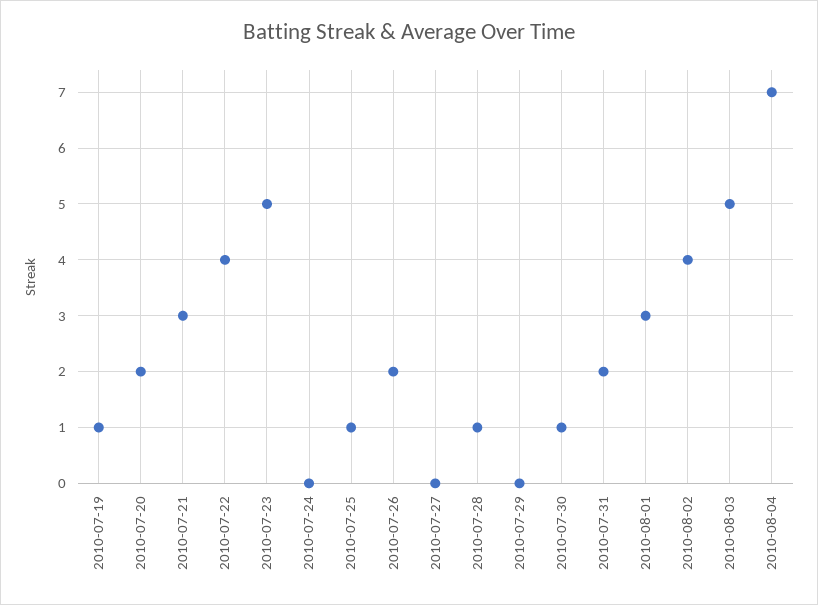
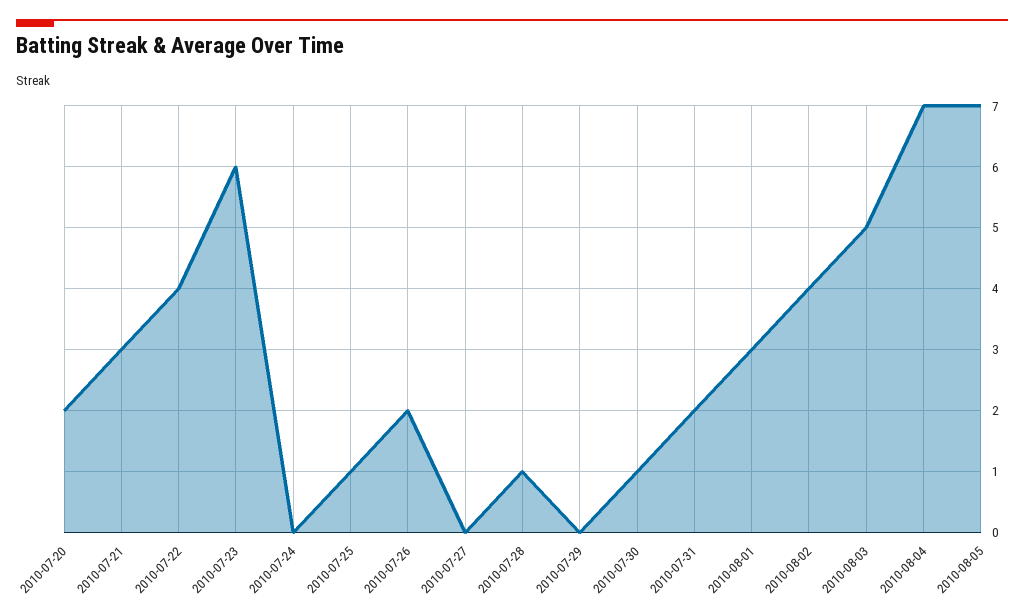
2010-07-19: 1 -> none
2010-07-23: 5 -> 6
2010-08-05: none -> 7

